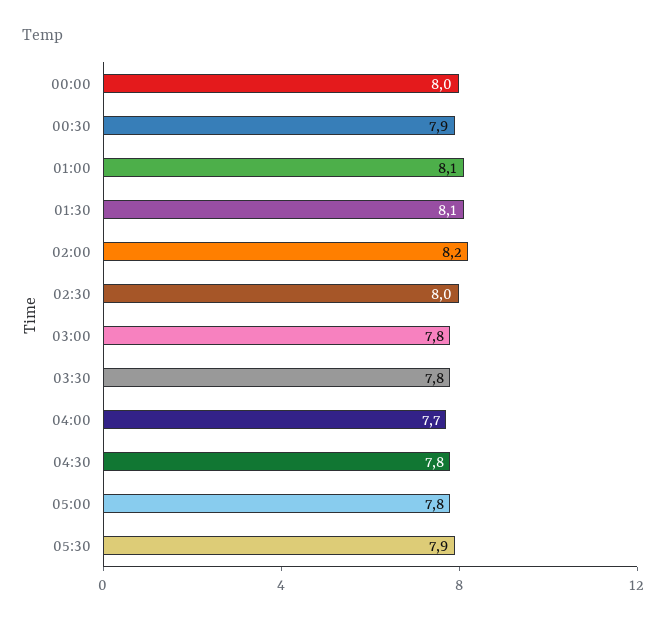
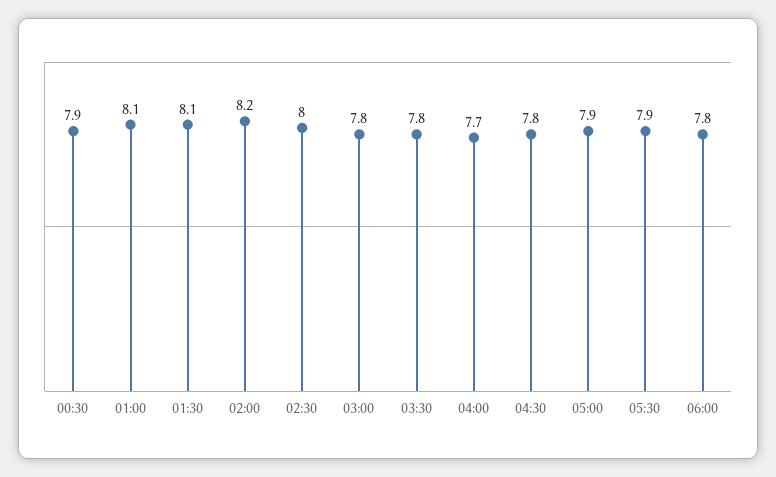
00:00: 8 -> none
05:00: 7.8 -> 7.9
06:00: none -> 7.8

